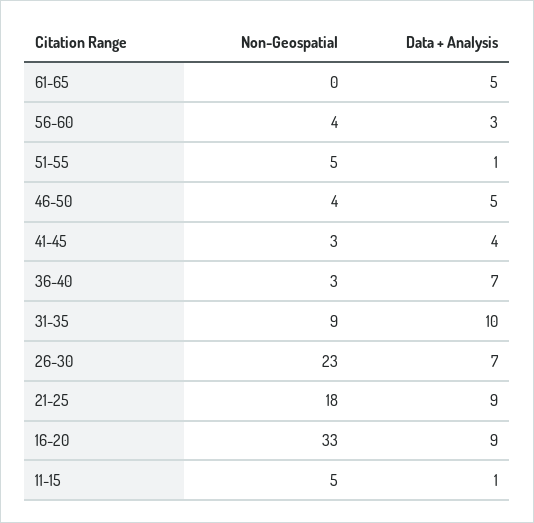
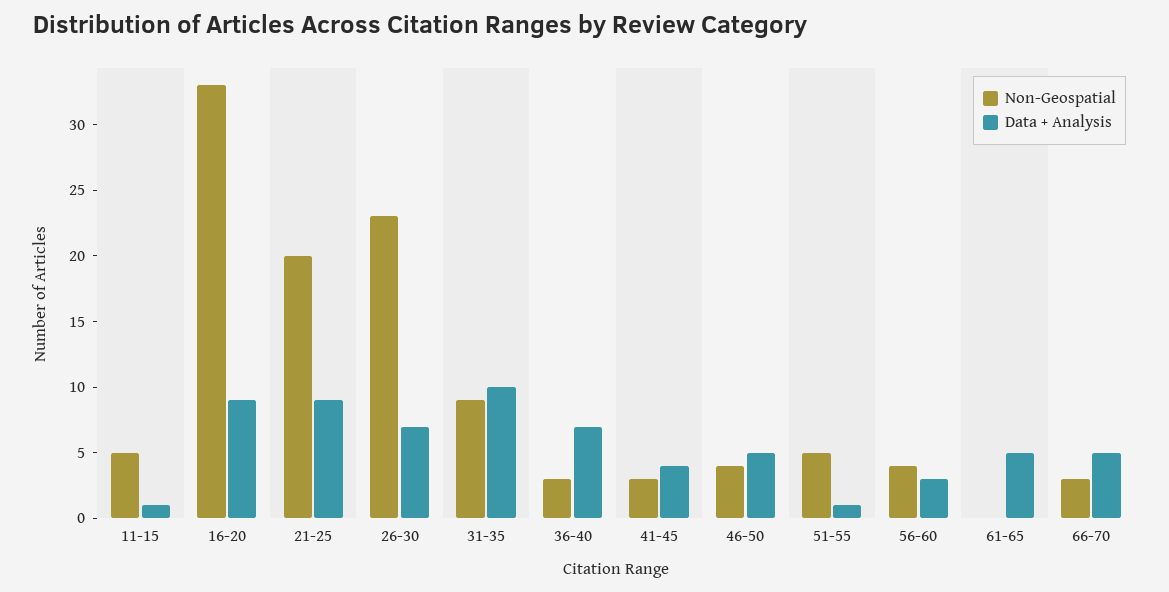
Non-Geospatial, 21-25: 18 -> 20
Non-Geospatial, 66-70: none -> 3
Data + Analysis, 66-70: none -> 5

